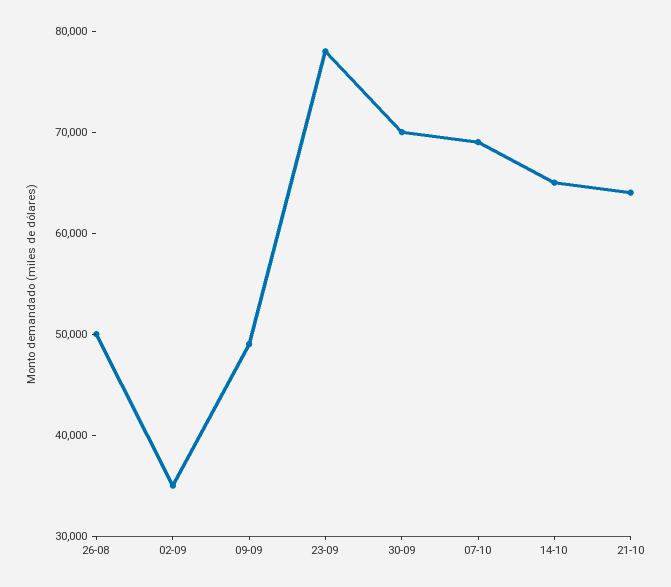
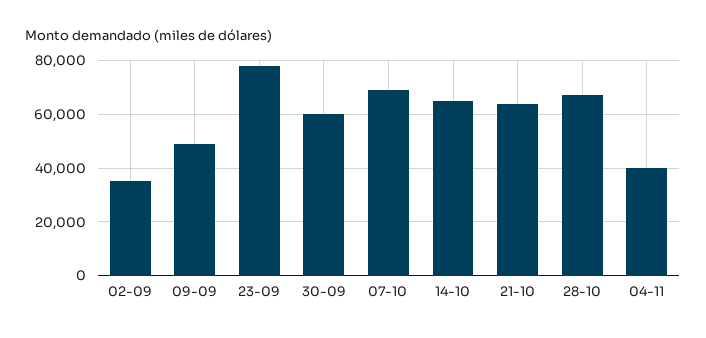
26-08: 50000 -> none
30-09: 70000 -> 60000
28-10: none -> 67500
04-11: none -> 40000

